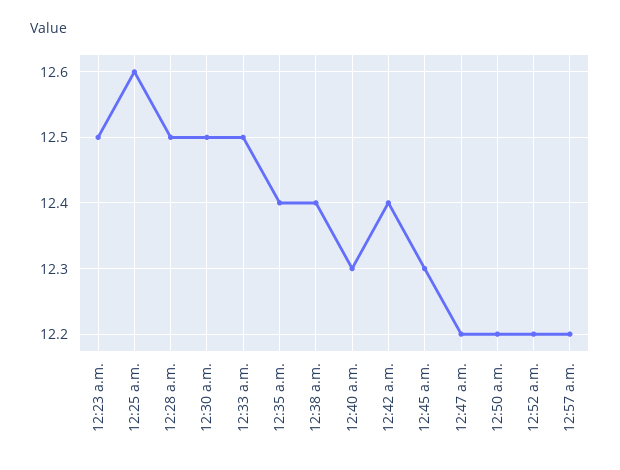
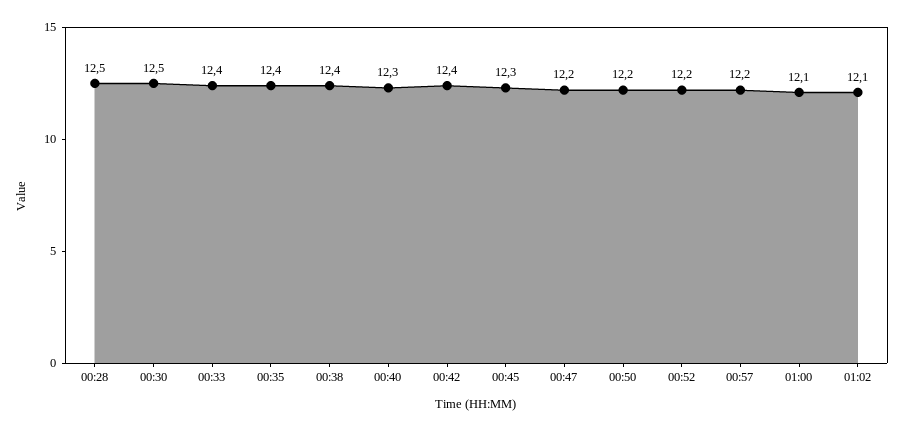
12:23 a.m.: 12.5 -> none
12:25 a.m.: 12.6 -> none
12:33 a.m.: 12.5 -> 12.4
01:00: none -> 12.1
01:02: none -> 12.1

